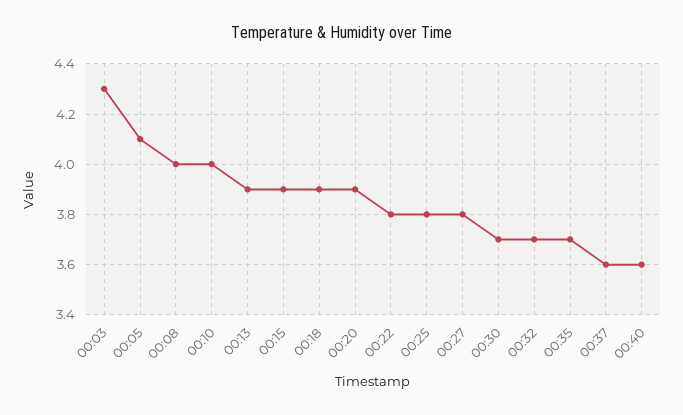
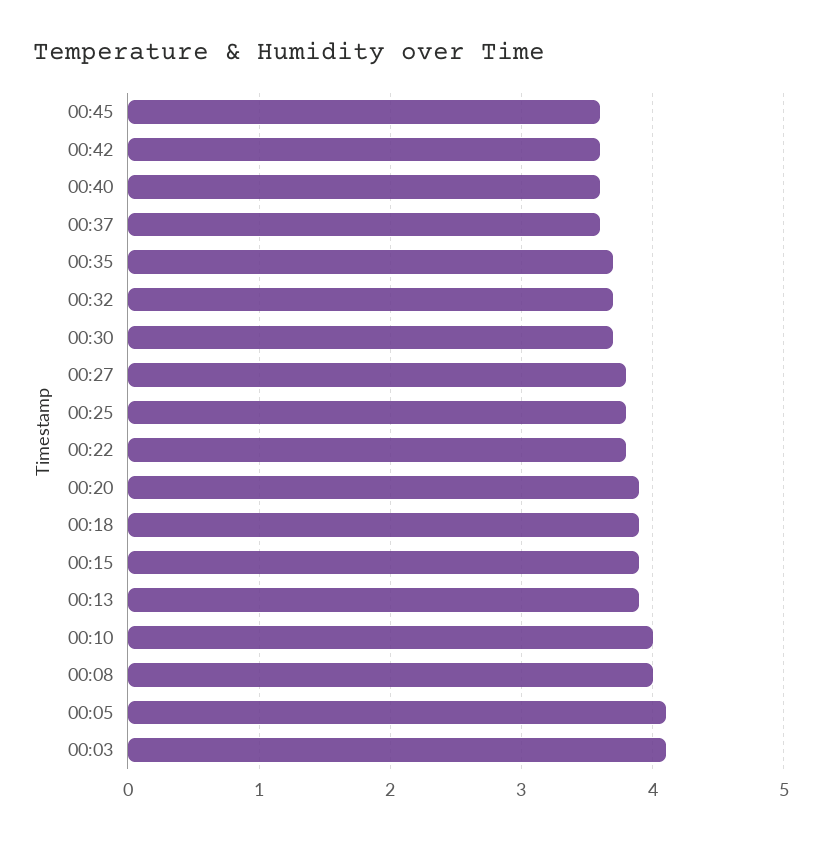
00:03: 4.3 -> 4.1
00:45: none -> 3.6
00:42: none -> 3.6

